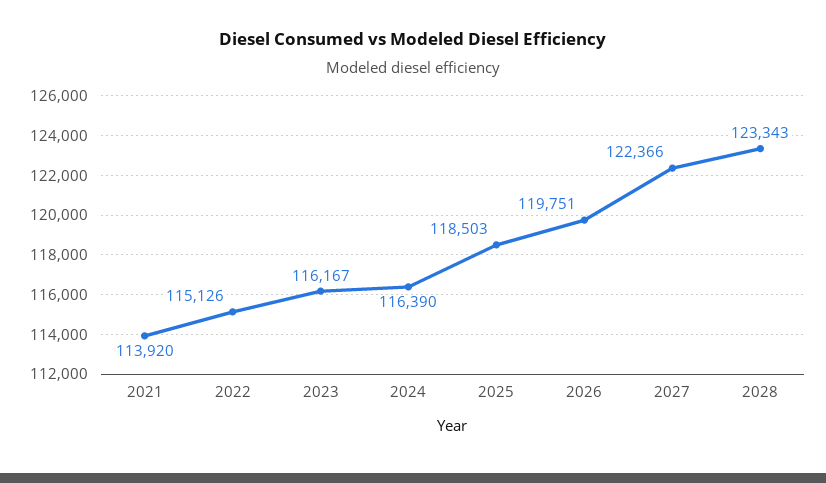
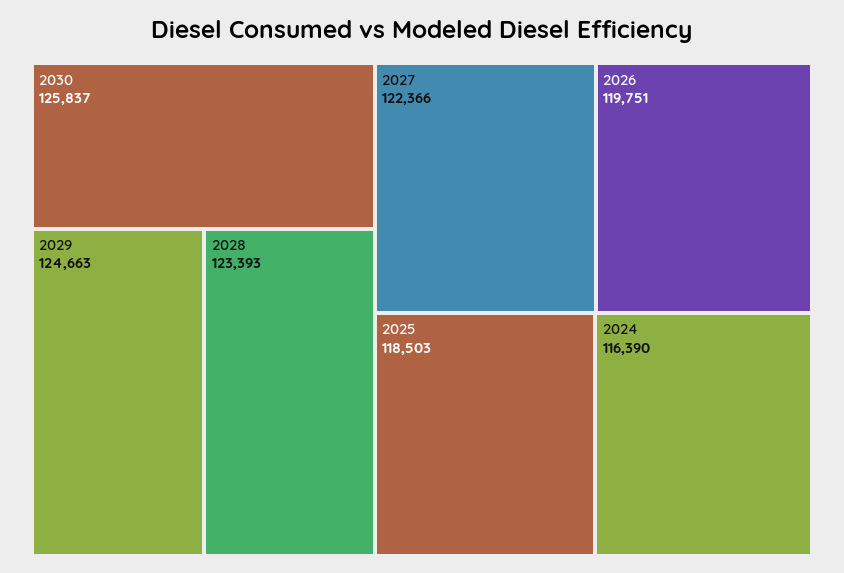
2021: 113920 -> none
2022: 115126 -> none
2023: 116167 -> none
2028: 123343 -> 123393
2030: none -> 125837
2029: none -> 124663

